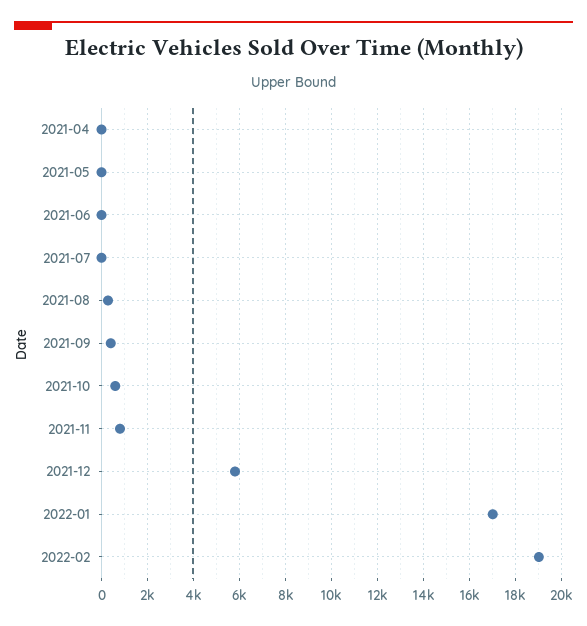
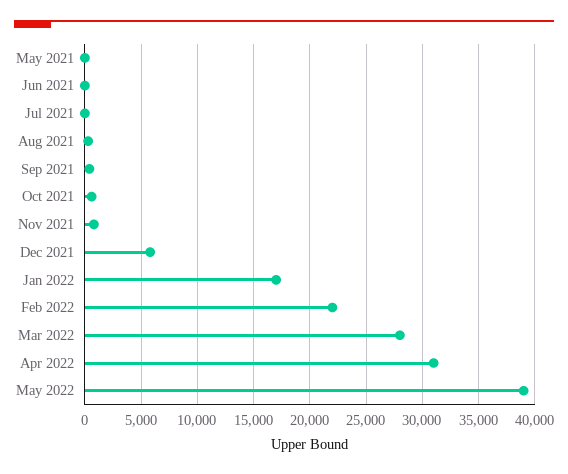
2021-04: 0 -> none
2022-02: 19000 -> 22000
Mar 2022: none -> 28000
Apr 2022: none -> 31000
May 2022: none -> 39000

